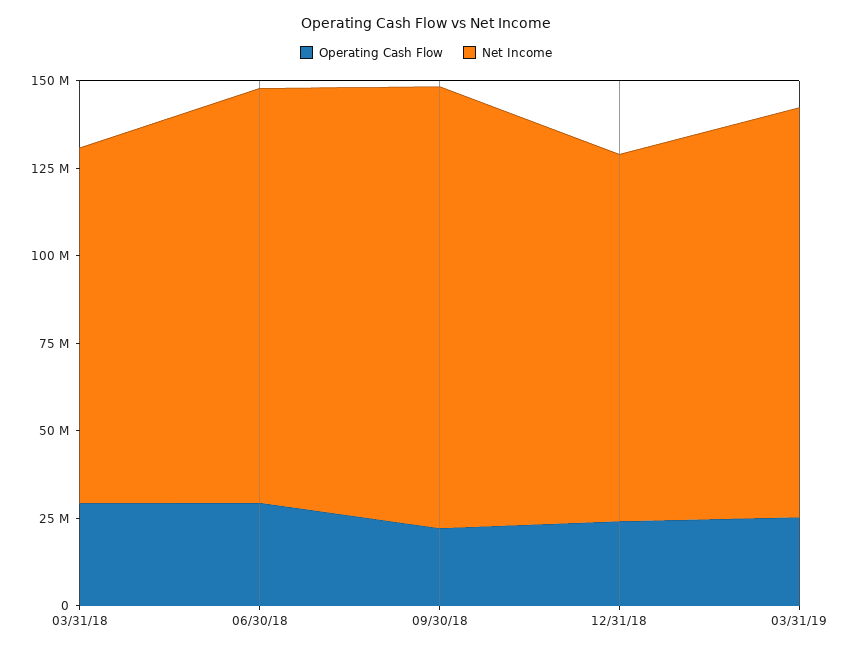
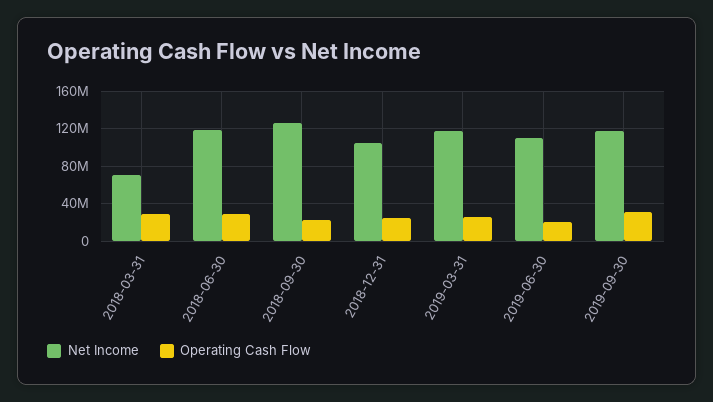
Net Income, 03/31/18: 100000000 -> 70000000
Net Income, 2019-06-30: none -> 110000000
Operating Cash Flow, 2019-06-30: none -> 20000000
Net Income, 2019-09-30: none -> 120000000
Operating Cash Flow, 2019-09-30: none -> 30000000

